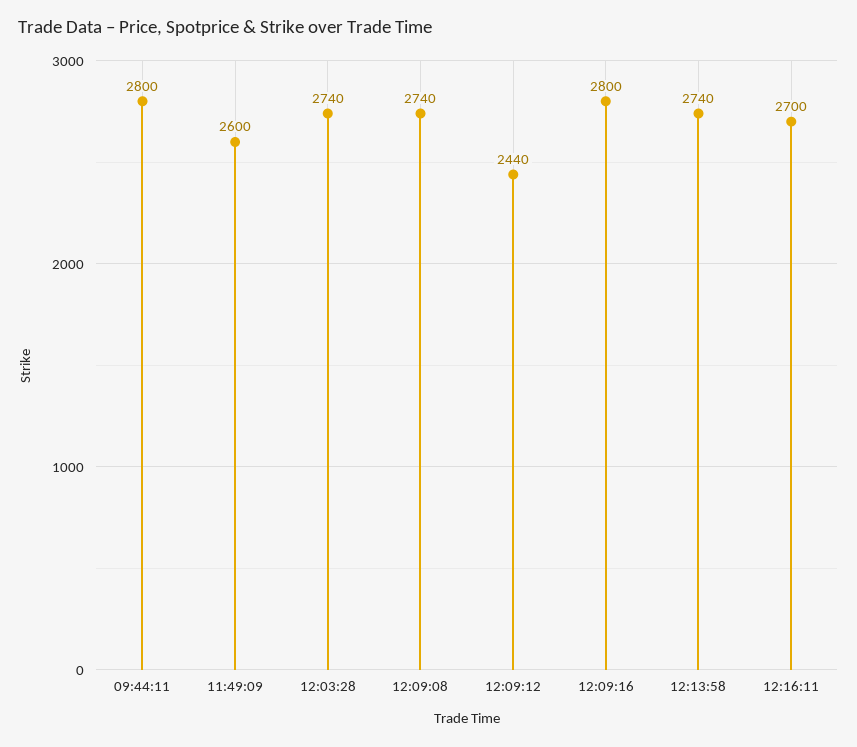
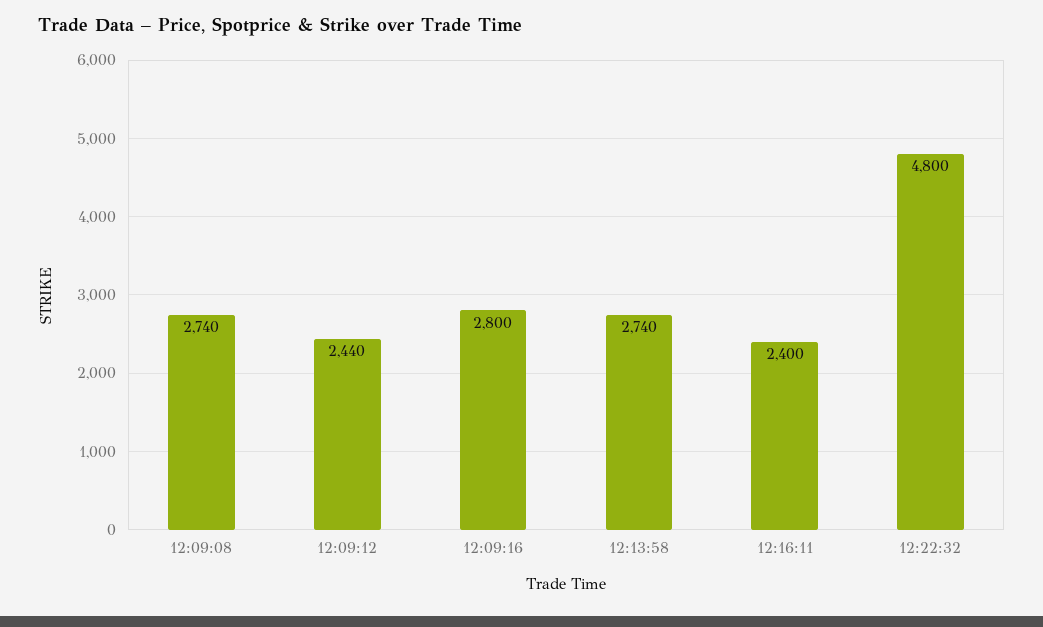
09:44:11: 2800 -> none
11:49:09: 2600 -> none
12:03:28: 2740 -> none
12:16:11: 2700 -> 2400
12:22:32: none -> 4800

